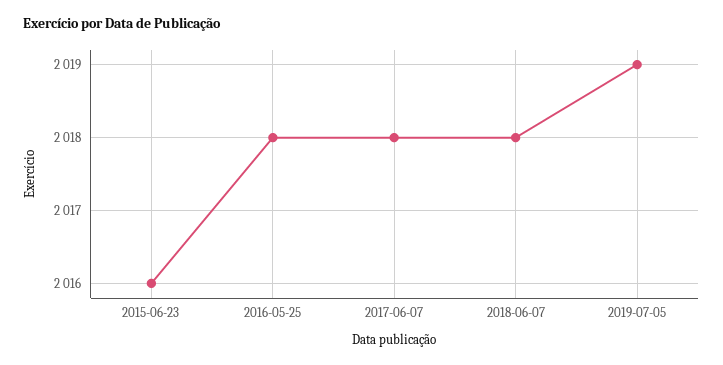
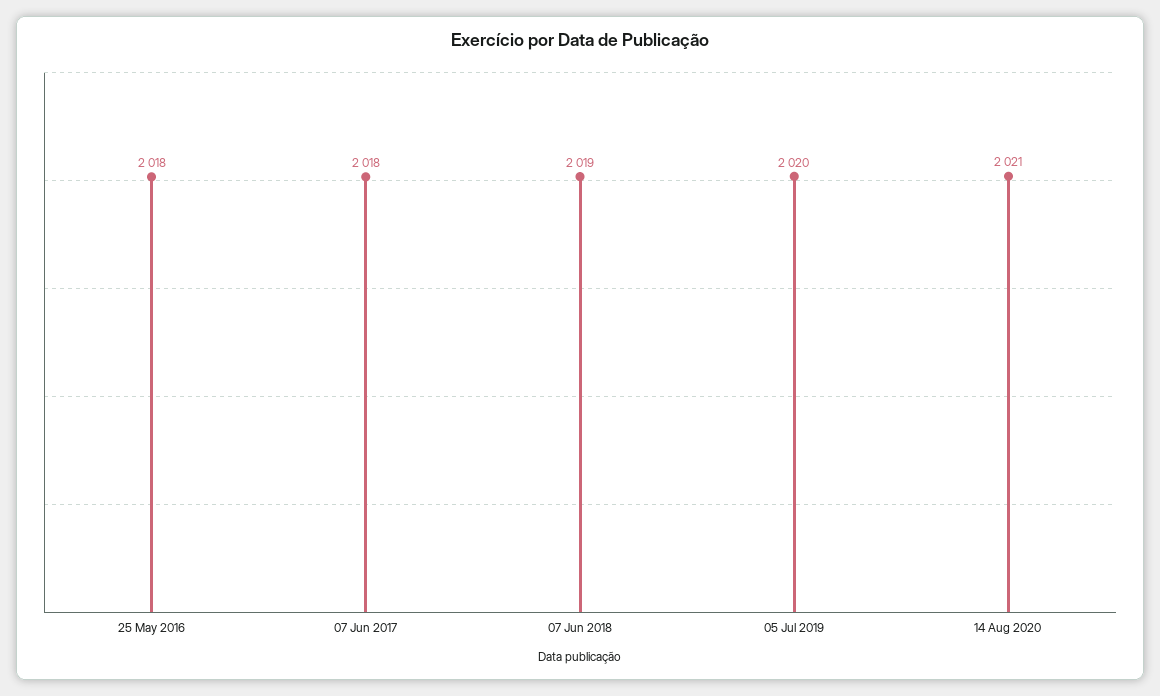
2015-06-23: 2016 -> none
2018-06-07: 2018 -> 2019
2019-07-05: 2019 -> 2020
14 Aug 2020: none -> 2021

